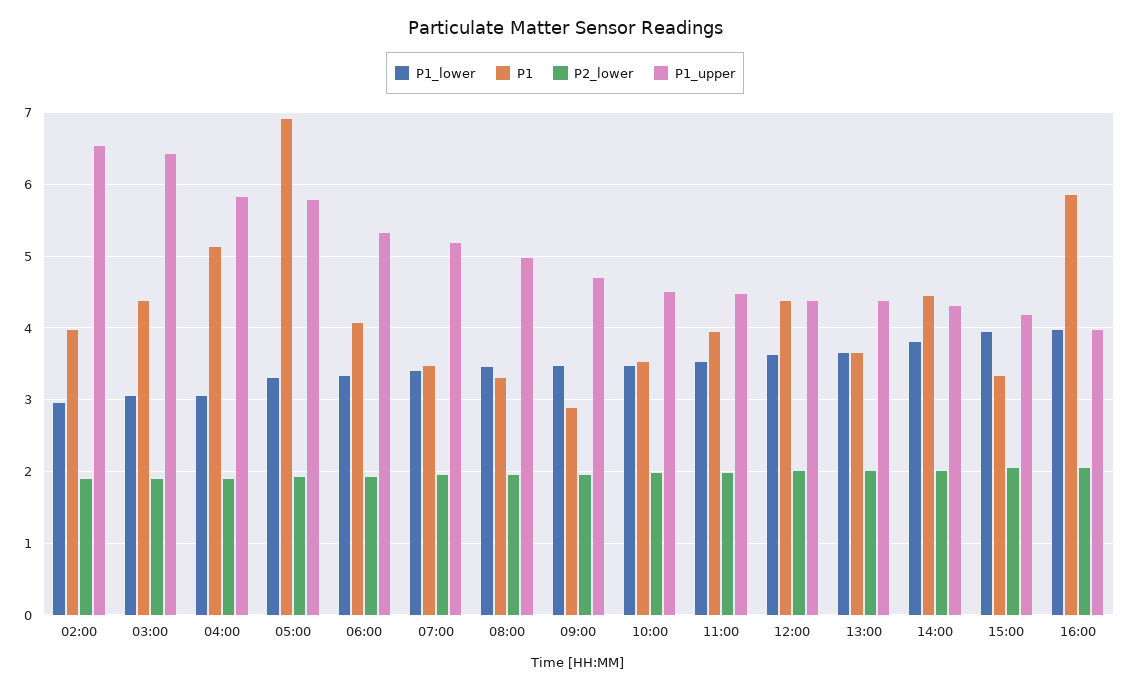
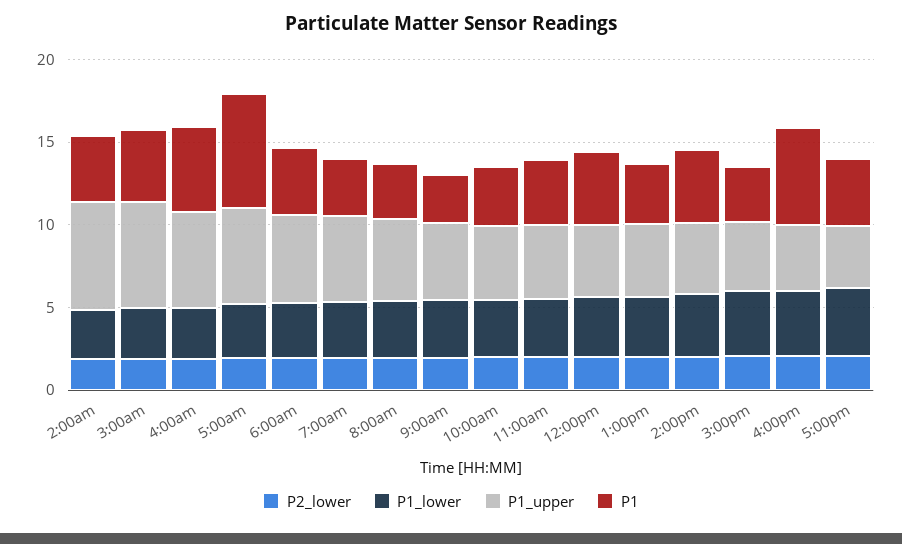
P2_lower, 5:00pm: none -> 2
P1_lower, 5:00pm: none -> 4
P1_upper, 5:00pm: none -> 4
P1, 5:00pm: none -> 4

